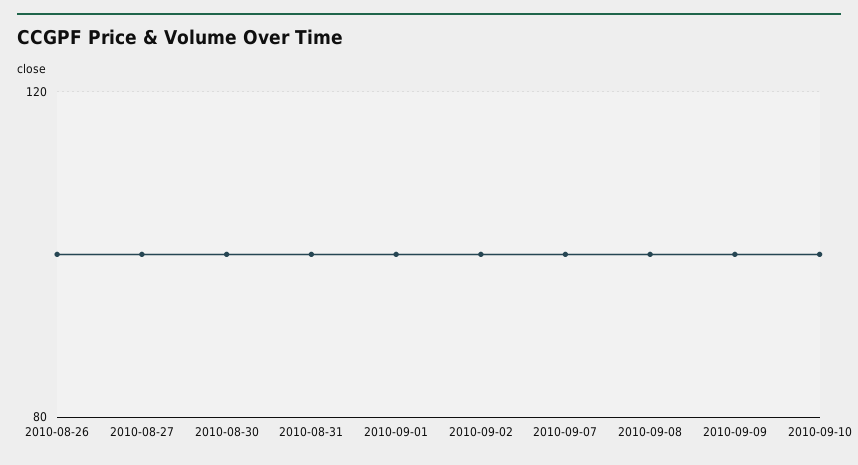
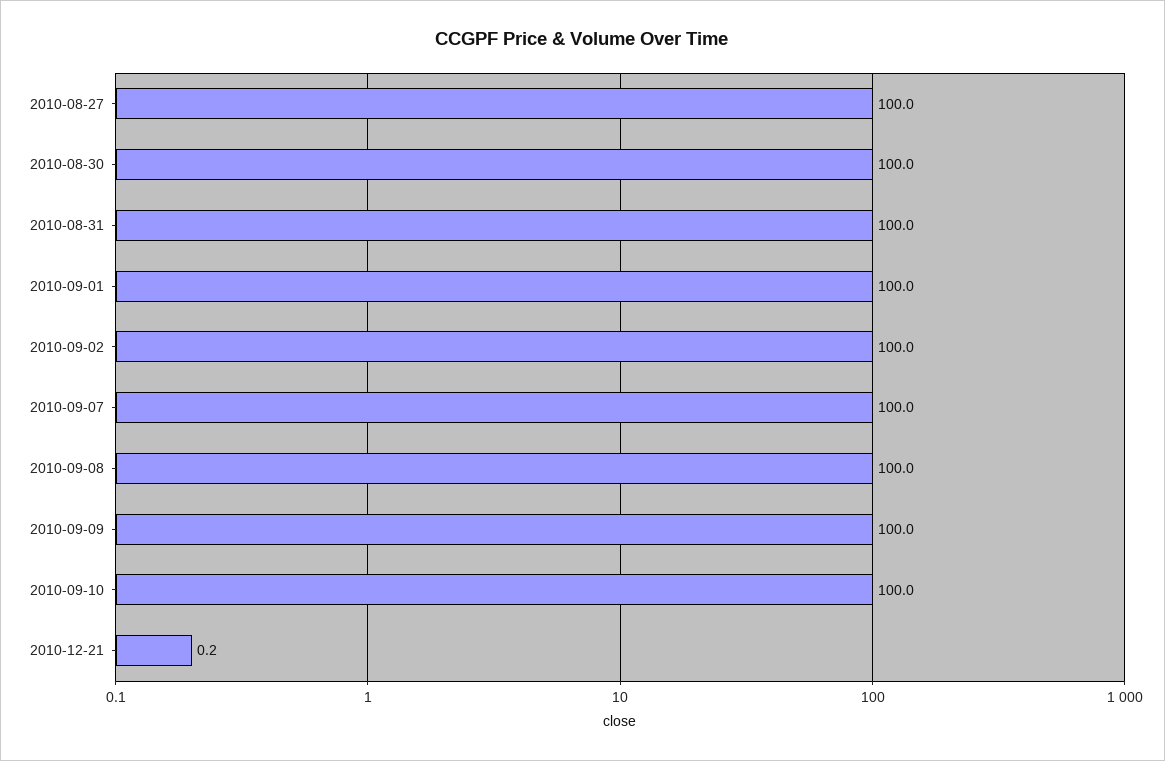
2010-08-26: 100 -> none
2010-12-21: none -> 0.2

